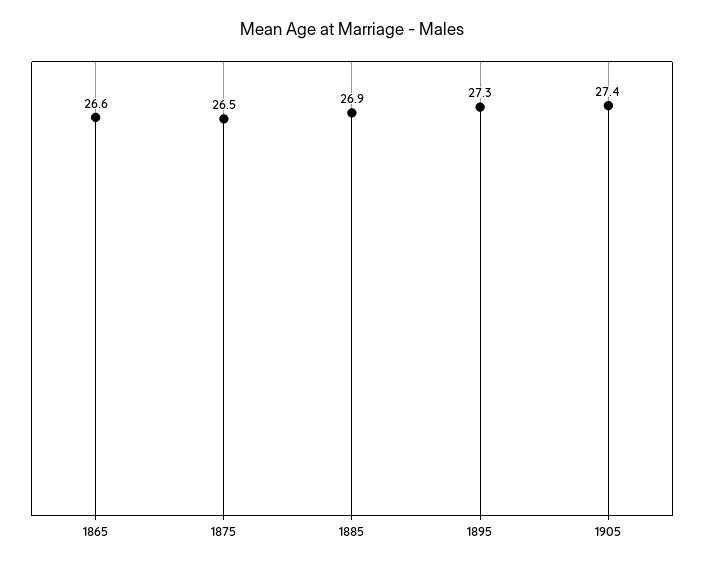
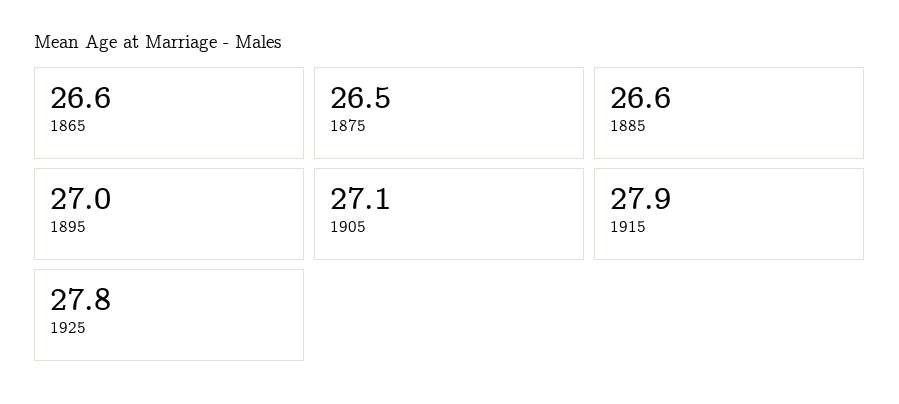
1885: 26.9 -> 26.6
1895: 27.3 -> 27
1905: 27.4 -> 27.1
1915: none -> 27.9
1925: none -> 27.8

